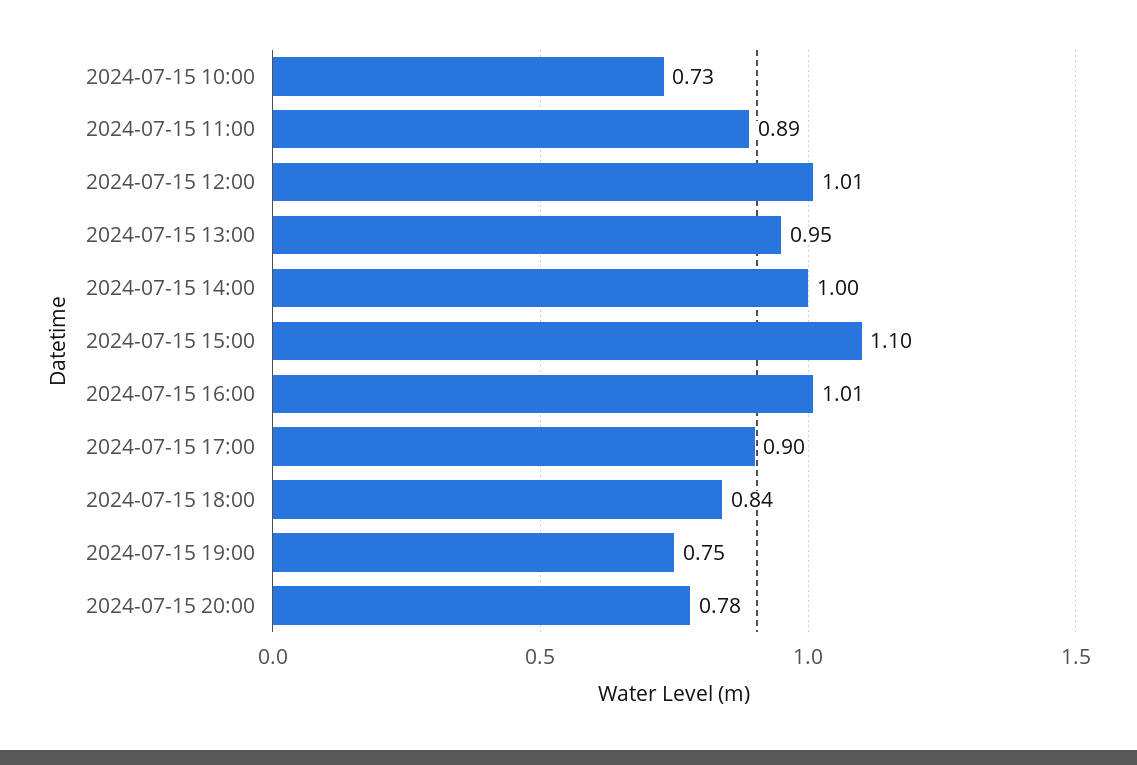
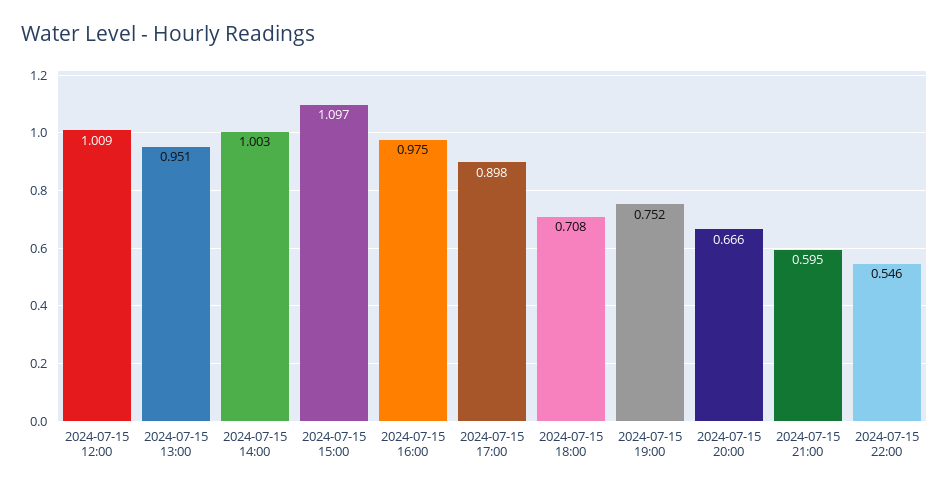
2024-07-15 10:00: 0.73 -> none
2024-07-15 11:00: 0.89 -> none
2024-07-15 16:00: 1.01 -> 0.975
2024-07-15 18:00: 0.84 -> 0.708
2024-07-15 20:00: 0.78 -> 0.666
2024-07-15 21:00: none -> 0.595
2024-07-15 22:00: none -> 0.546

